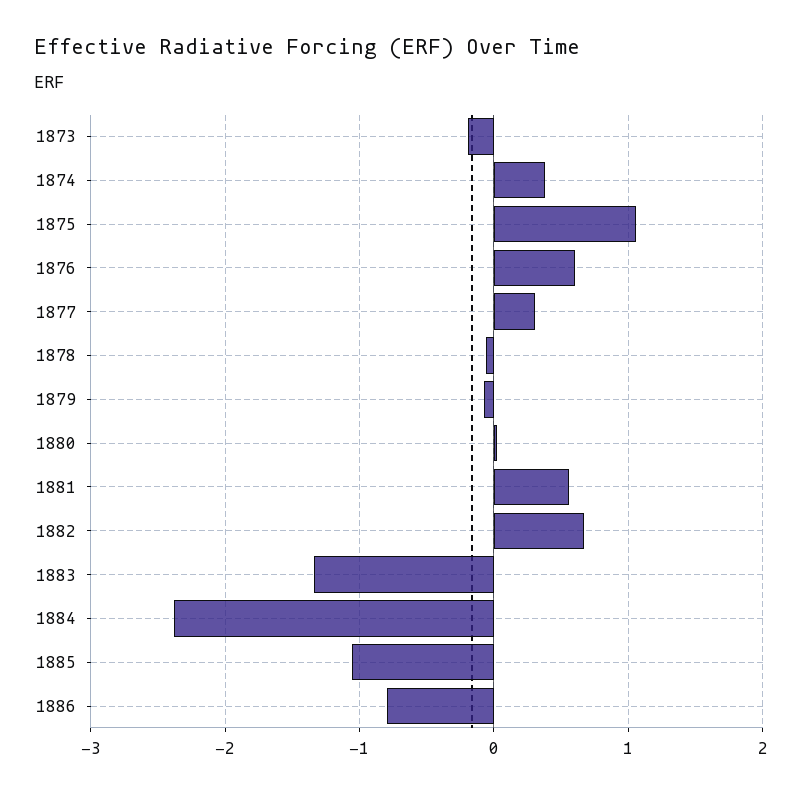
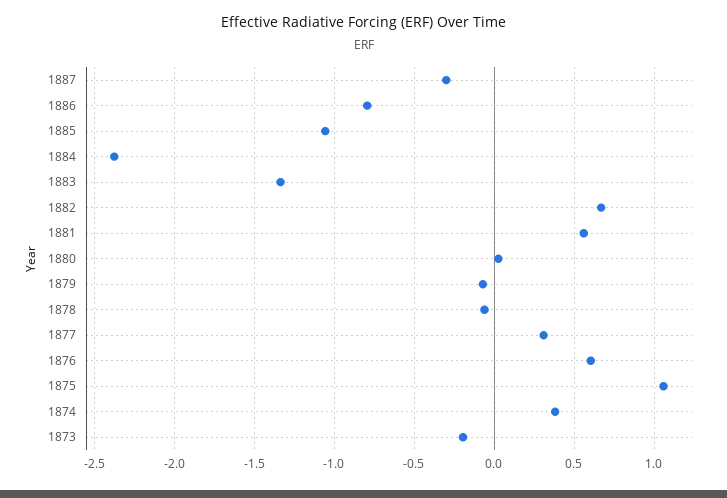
1887: none -> -0.3

